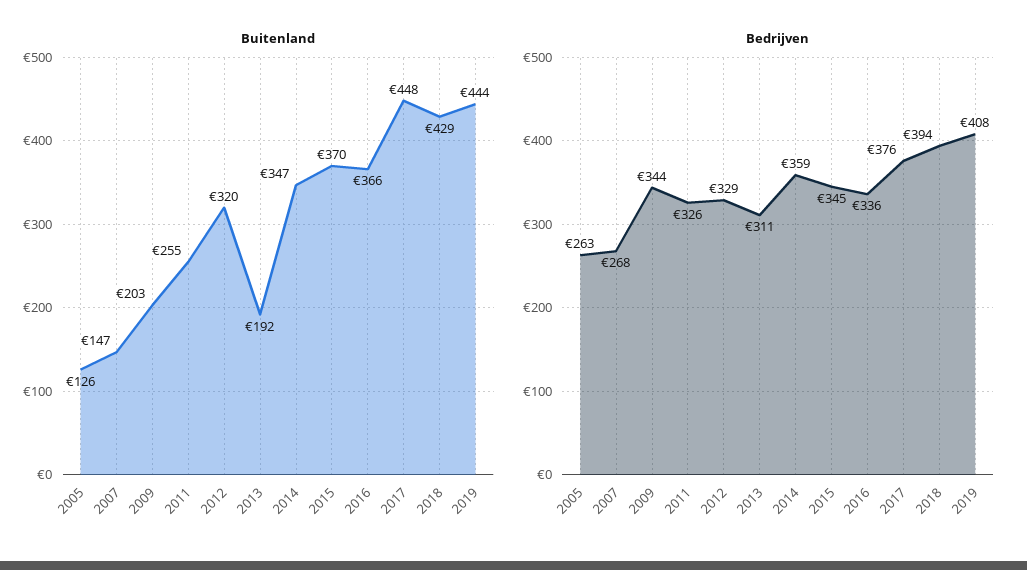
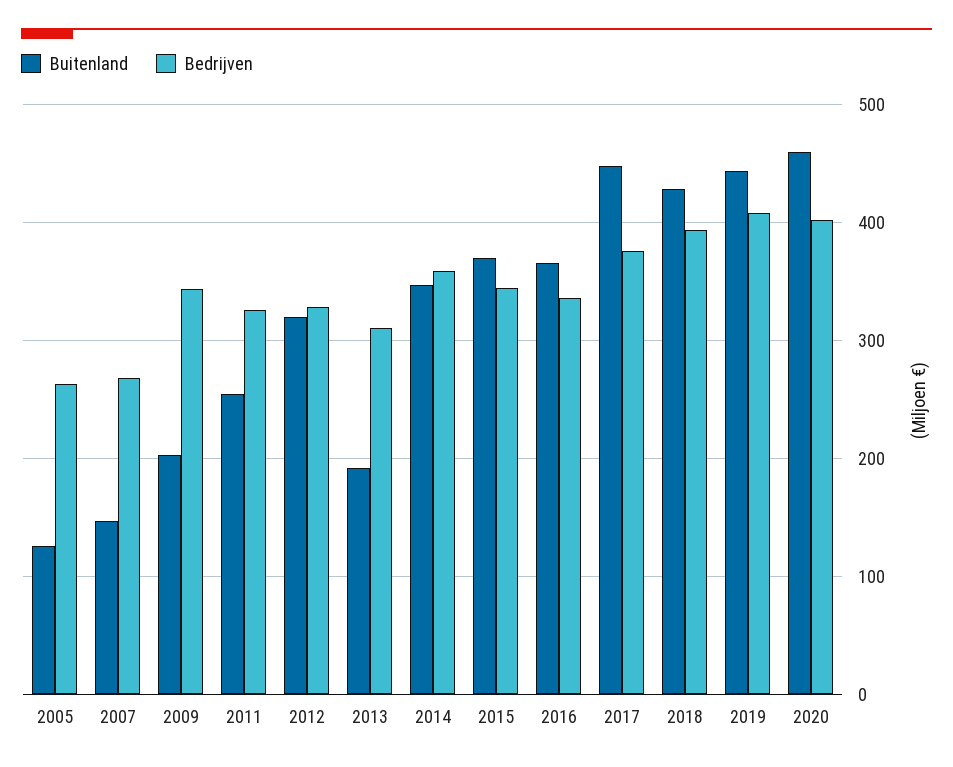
Buitenland, 2020: none -> 460
Bedrijven, 2020: none -> 400

